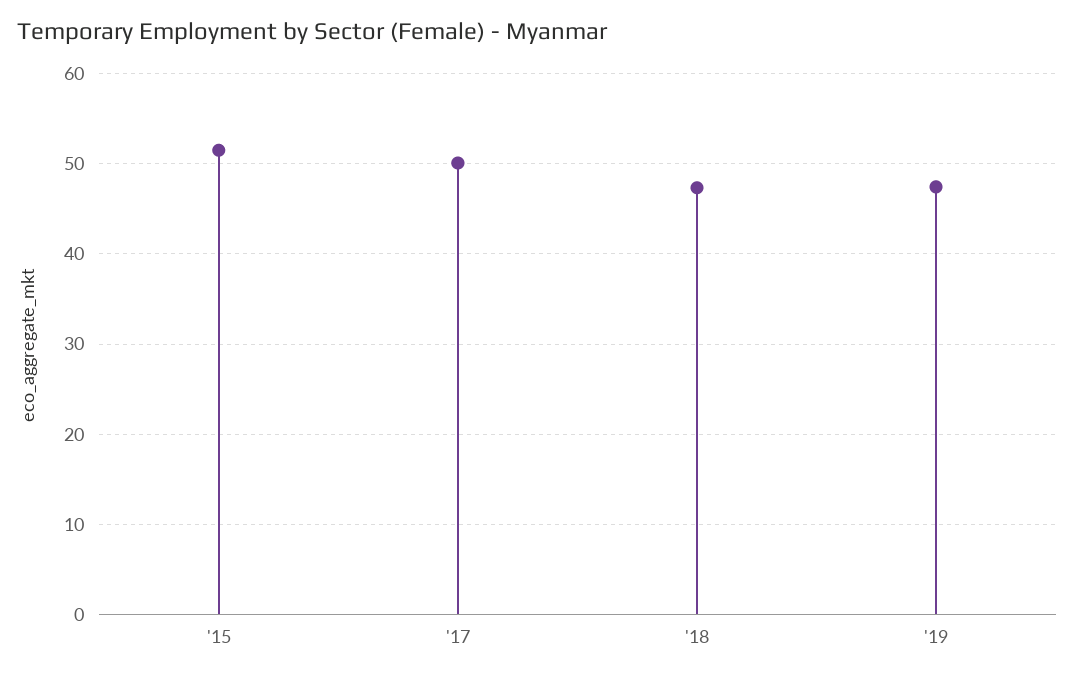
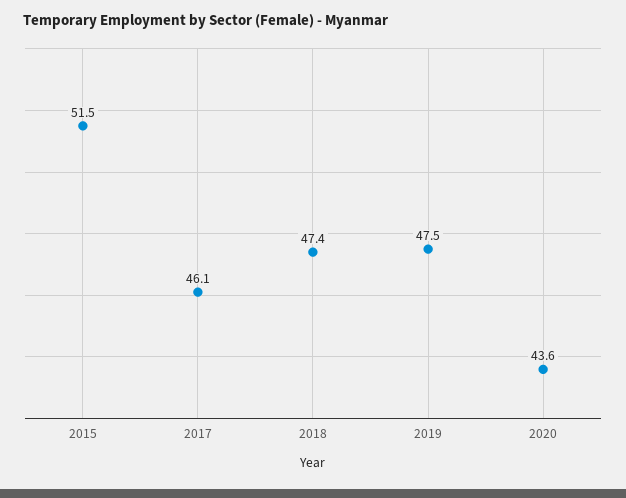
'17: 50 -> 46.1
2020: none -> 43.6

